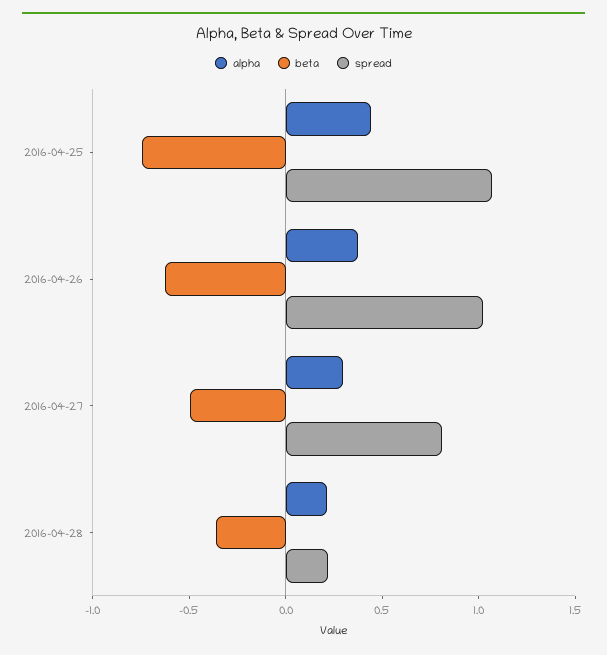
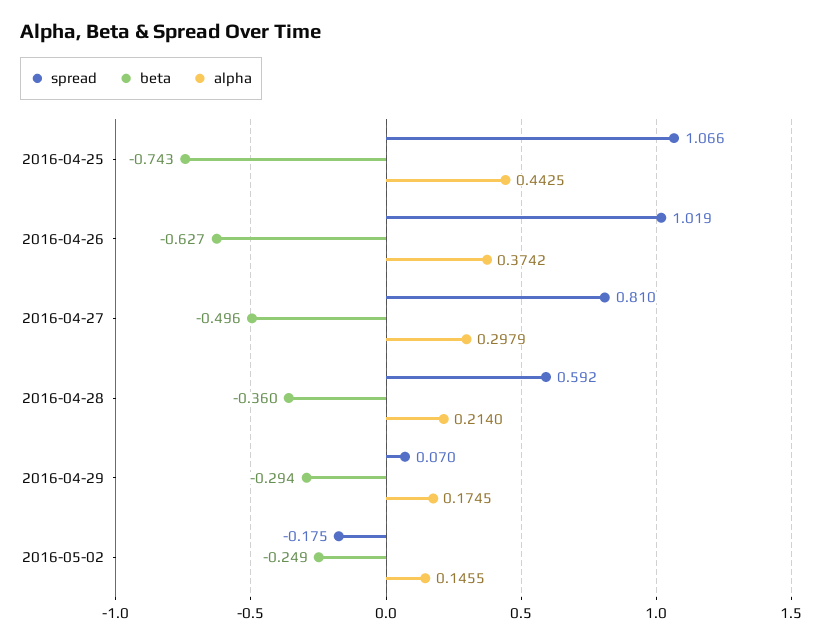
spread, 2016-04-28: 0.2 -> 0.592
spread, 2016-04-29: none -> 0.07
beta, 2016-04-29: none -> -0.294
alpha, 2016-04-29: none -> 0.1745
spread, 2016-05-02: none -> -0.175
beta, 2016-05-02: none -> -0.249
alpha, 2016-05-02: none -> 0.1455

